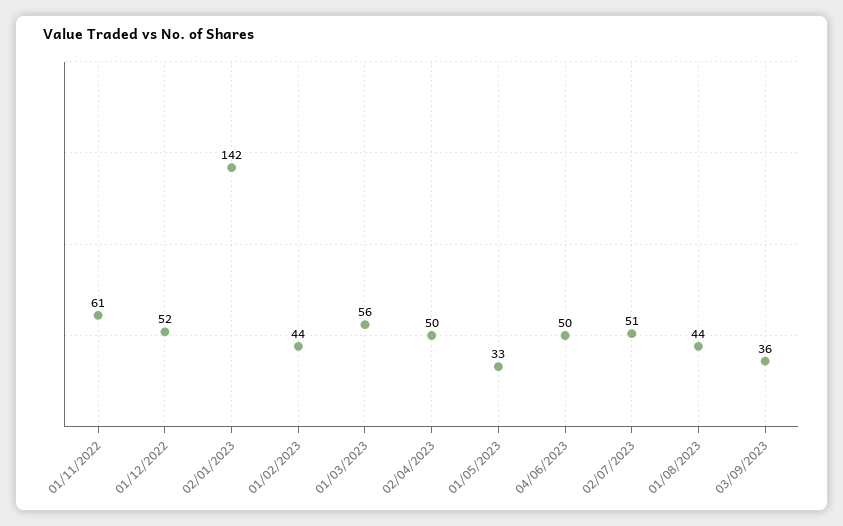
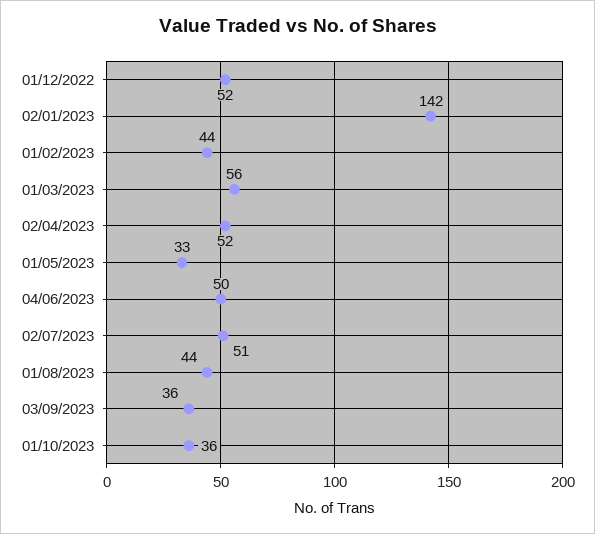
01/11/2022: 61 -> none
02/04/2023: 50 -> 52
01/10/2023: none -> 36

